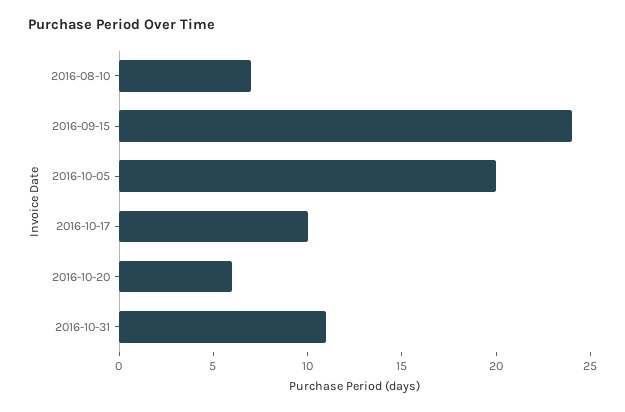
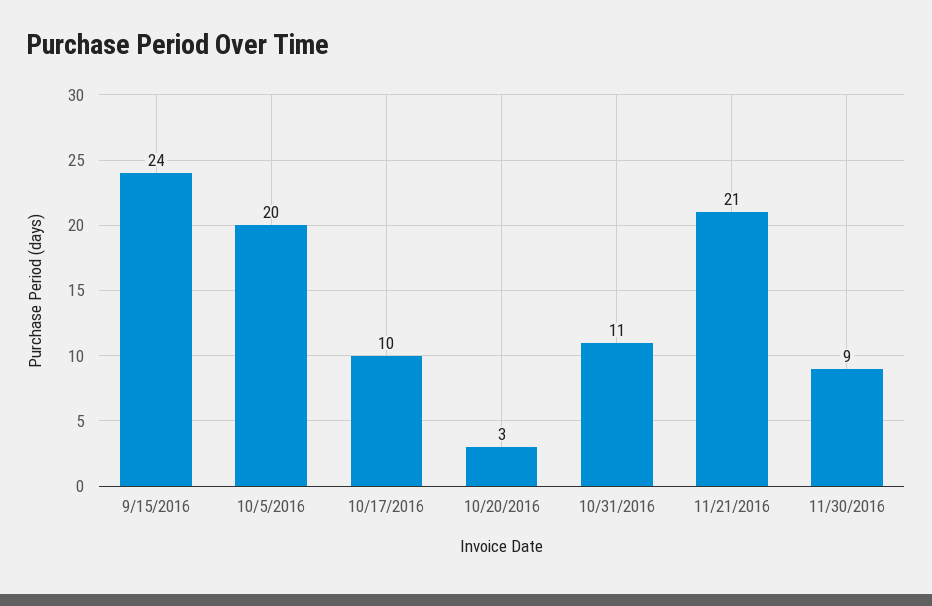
2016-08-10: 7 -> none
2016-10-20: 6 -> 3
11/21/2016: none -> 21
11/30/2016: none -> 9

